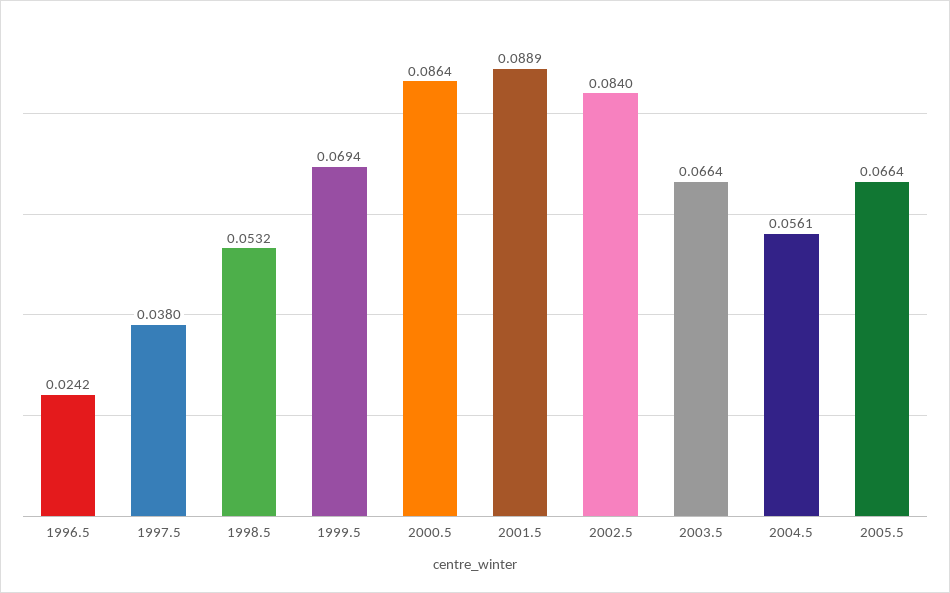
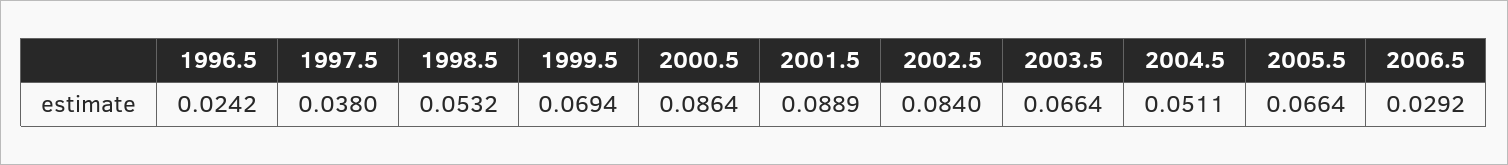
2004.5: 0.0561 -> 0.0511
2006.5: none -> 0.0292

